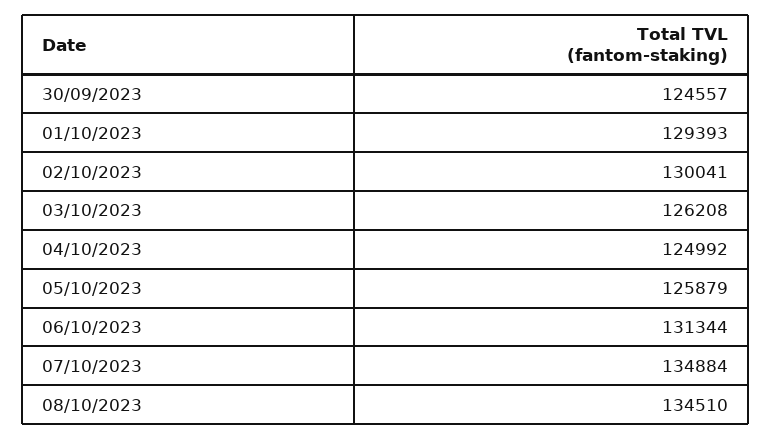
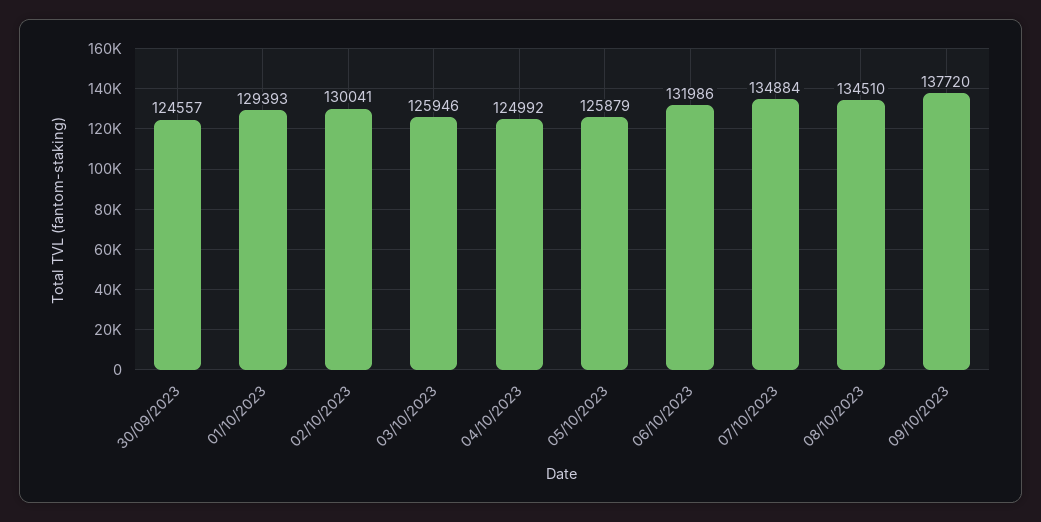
03/10/2023: 126208 -> 125946
06/10/2023: 131344 -> 131986
09/10/2023: none -> 137720

